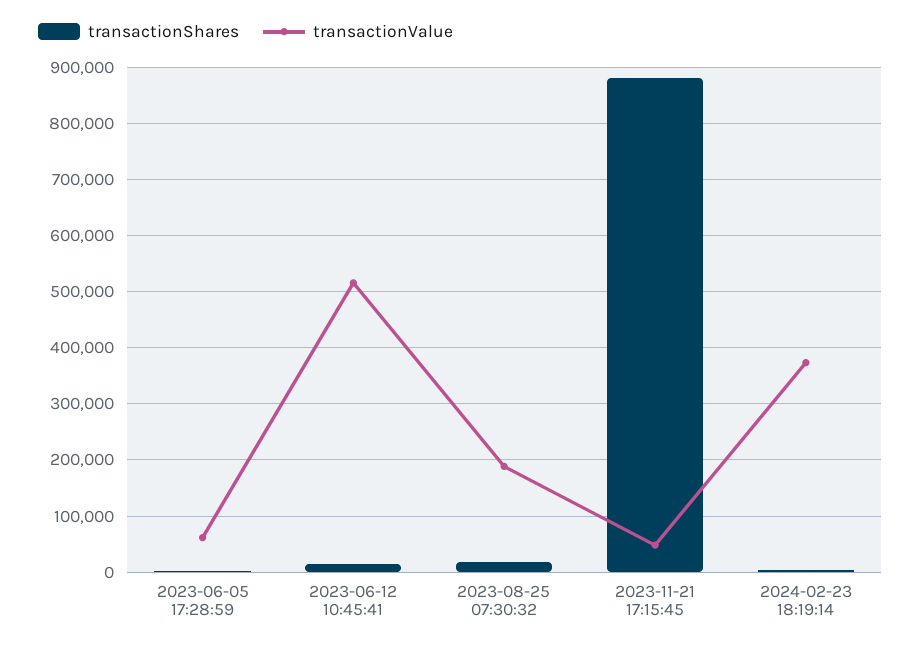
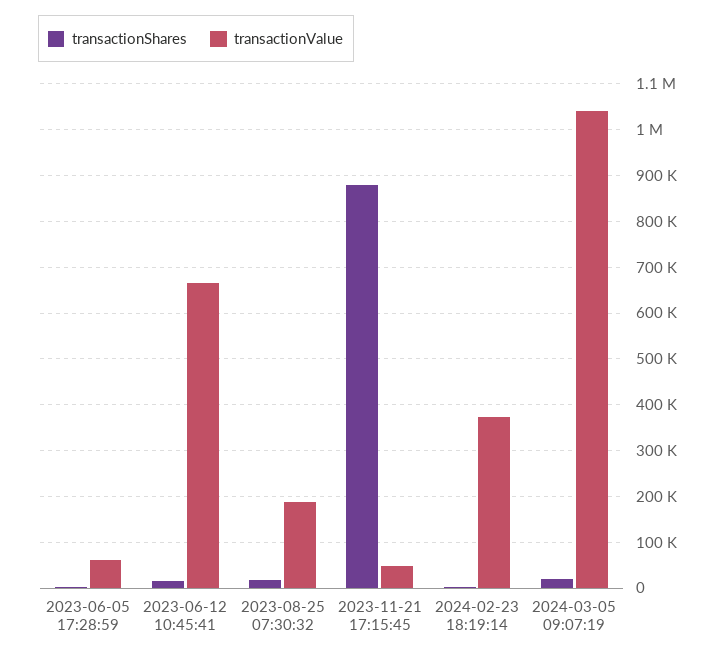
transactionValue, 2023-06-12 10:45:41: 520000 -> 660000
transactionShares, 2024-03-05 09:07:19: none -> 20000
transactionValue, 2024-03-05 09:07:19: none -> 1040000

